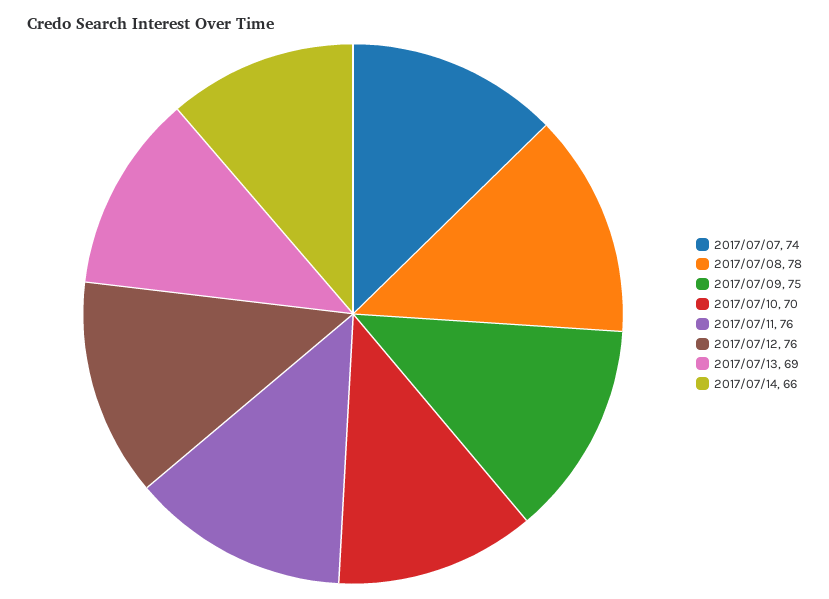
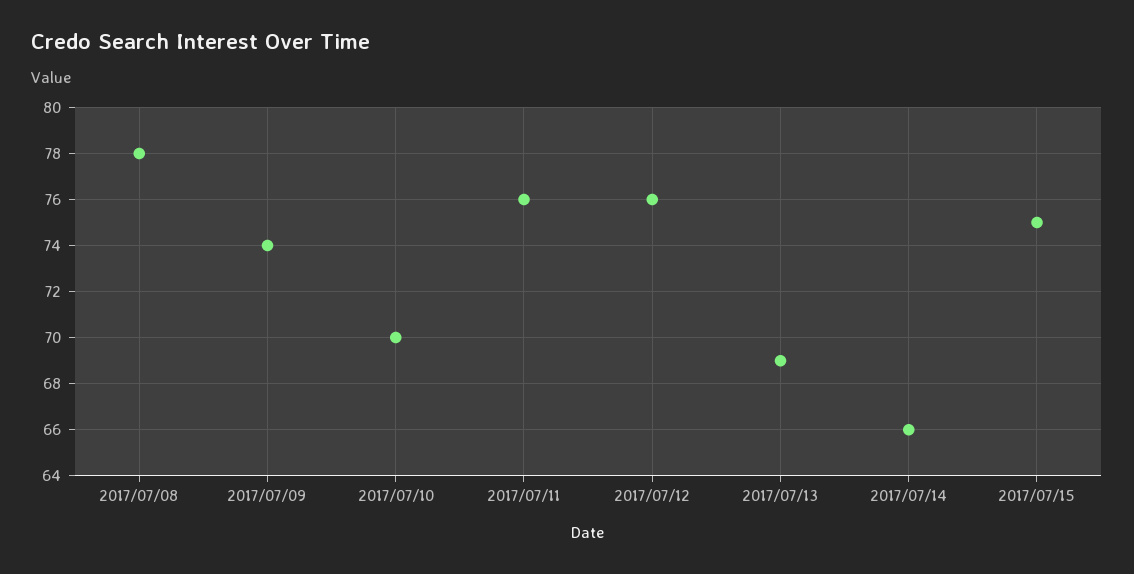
2017/07/07: 74 -> none
2017/07/09: 75 -> 74
2017/07/15: none -> 75

